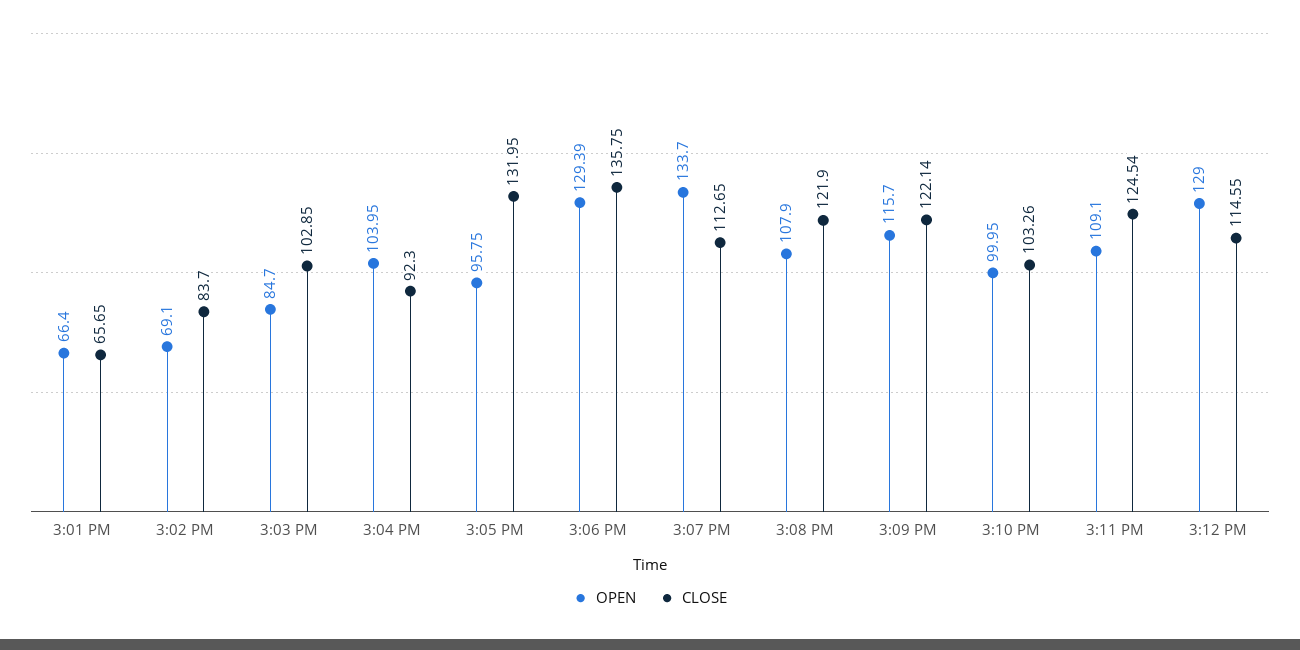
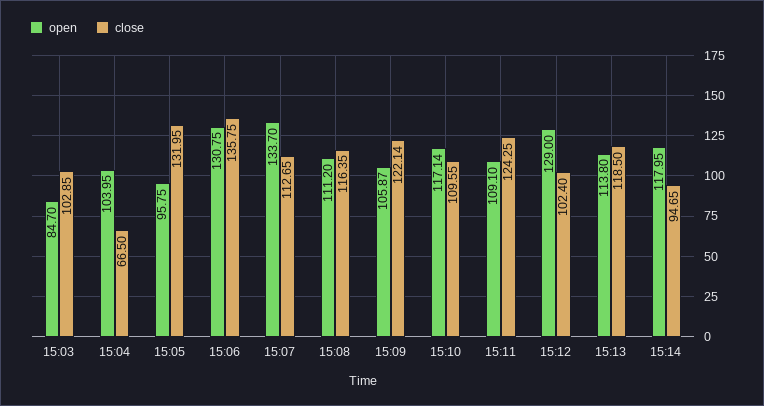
OPEN, 3:01 PM: 66.4 -> none
CLOSE, 3:01 PM: 65.65 -> none
OPEN, 3:02 PM: 69.1 -> none
CLOSE, 3:02 PM: 83.7 -> none
CLOSE, 3:04 PM: 92.3 -> 66.5
OPEN, 3:06 PM: 129.39 -> 130.75
OPEN, 3:08 PM: 107.9 -> 111.2
CLOSE, 3:08 PM: 121.9 -> 116.35
OPEN, 3:09 PM: 115.7 -> 105.87
OPEN, 3:10 PM: 99.95 -> 117.14
CLOSE, 3:10 PM: 103.26 -> 109.55
CLOSE, 3:11 PM: 124.54 -> 124.25
CLOSE, 3:12 PM: 114.55 -> 102.4
OPEN, 15:13: none -> 113.8
CLOSE, 15:13: none -> 118.5
OPEN, 15:14: none -> 117.95
CLOSE, 15:14: none -> 94.65

